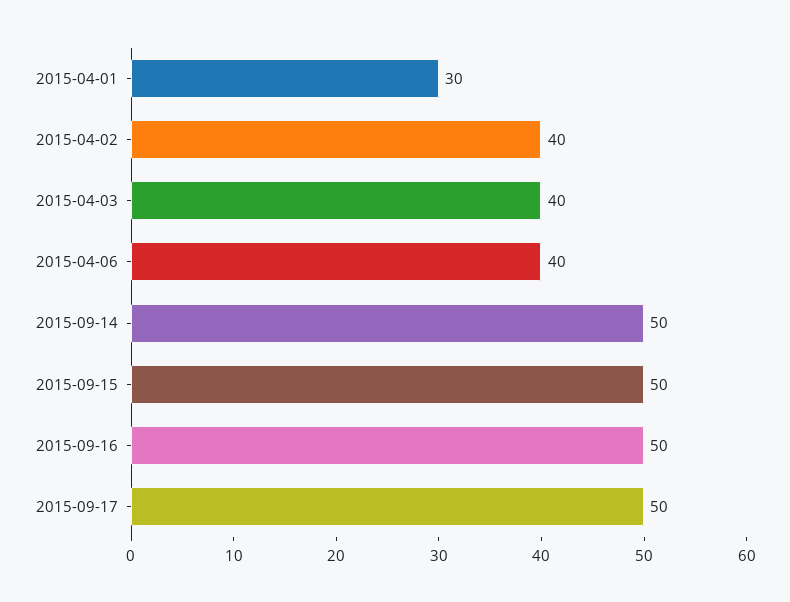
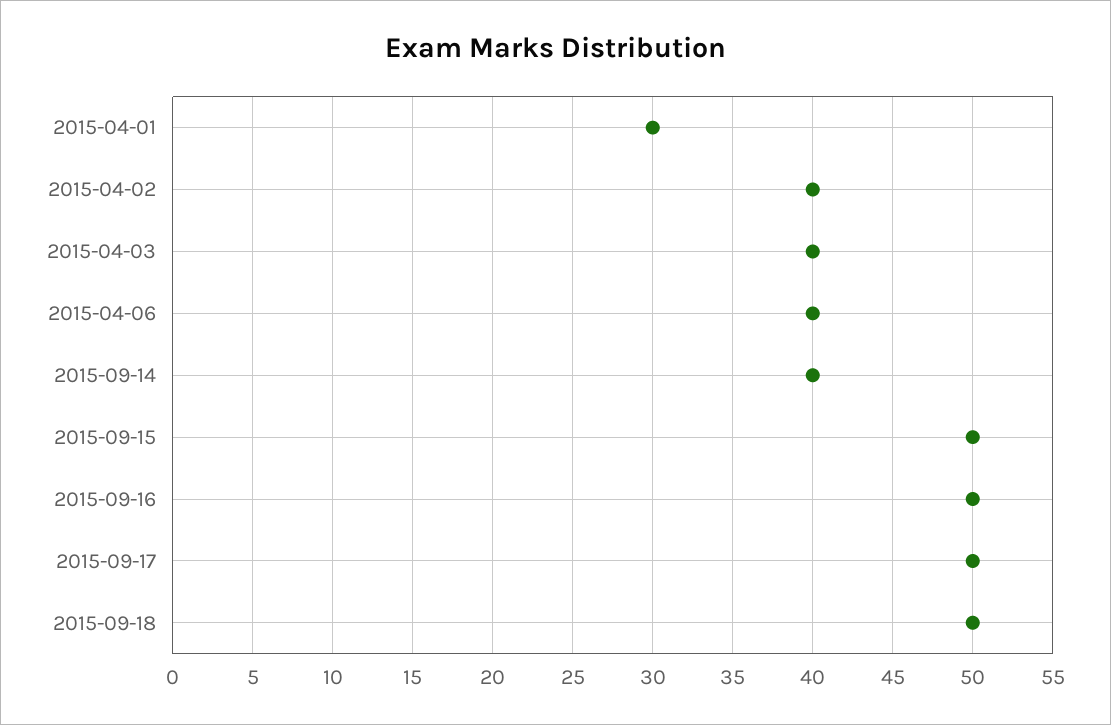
2015-09-14: 50 -> 40
2015-09-18: none -> 50

